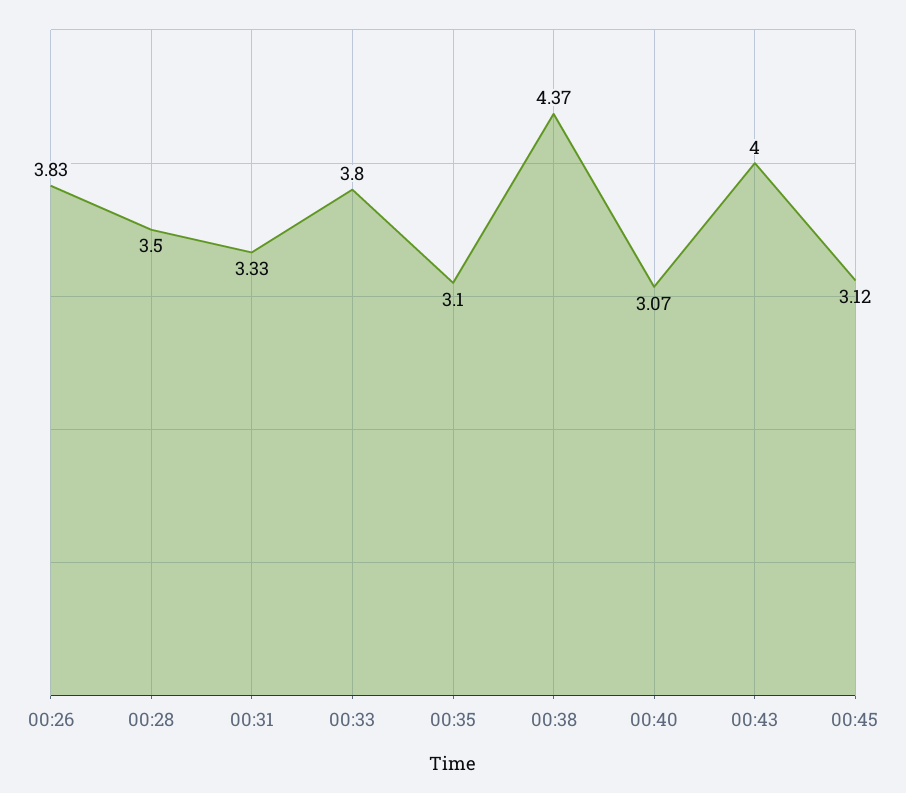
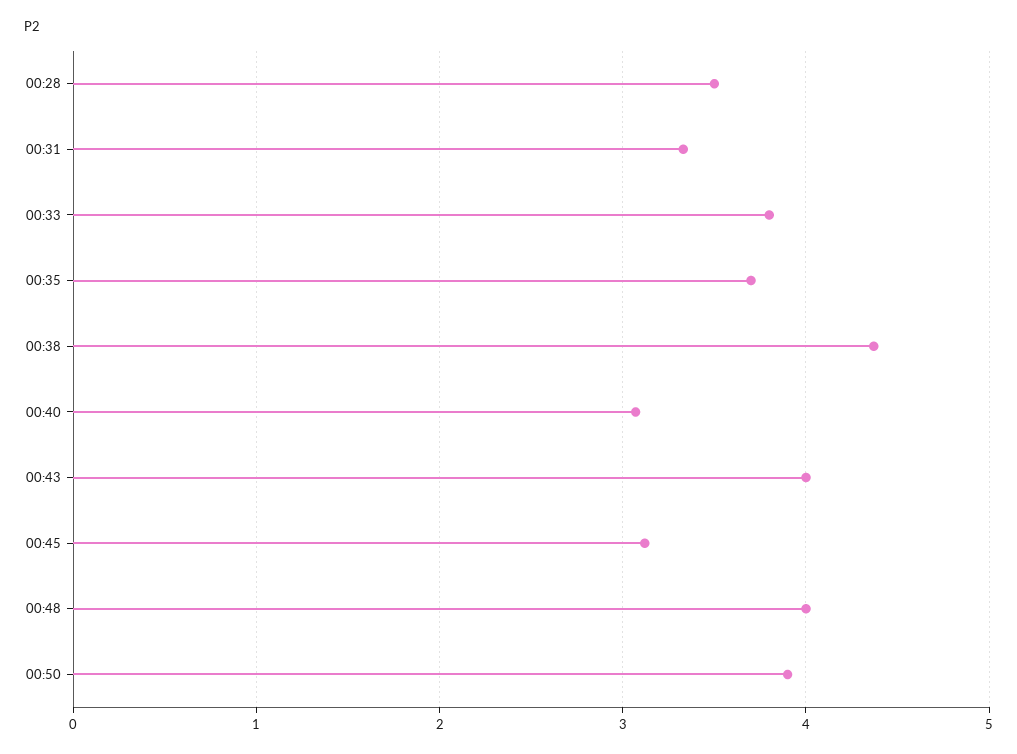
00:26: 3.83 -> none
00:35: 3.1 -> 3.7
00:48: none -> 4
00:50: none -> 3.9

